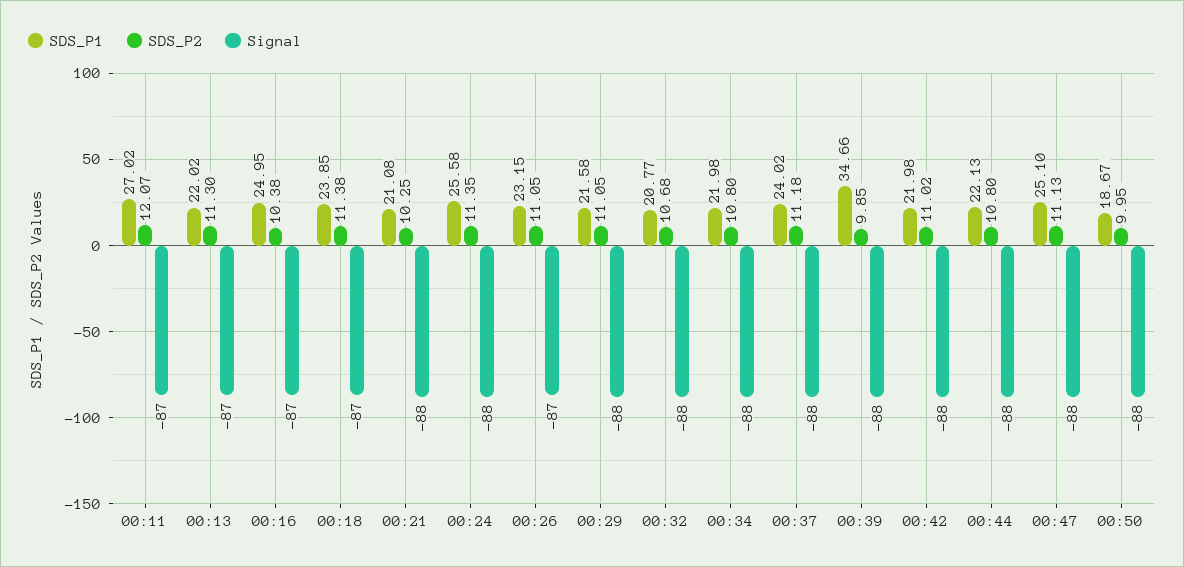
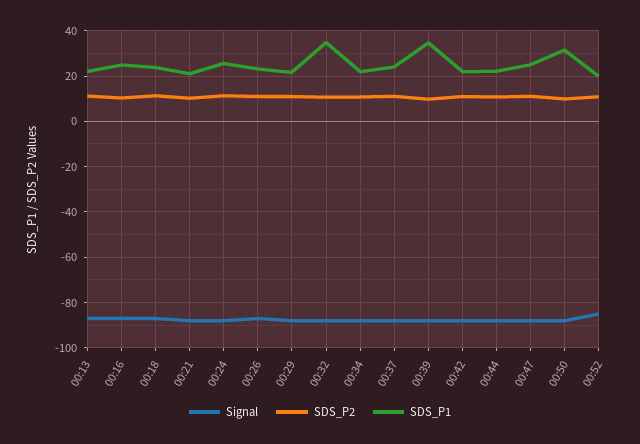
SDS_P1, 00:11: 27.02 -> none
SDS_P2, 00:11: 12.07 -> none
Signal, 00:11: -87 -> none
SDS_P1, 00:32: 20.77 -> 35
SDS_P1, 00:50: 18.67 -> 30
Signal, 00:52: none -> -85
SDS_P2, 00:52: none -> 10
SDS_P1, 00:52: none -> 20

